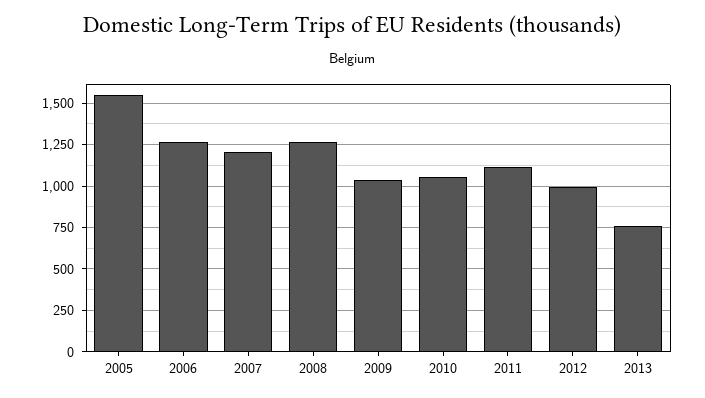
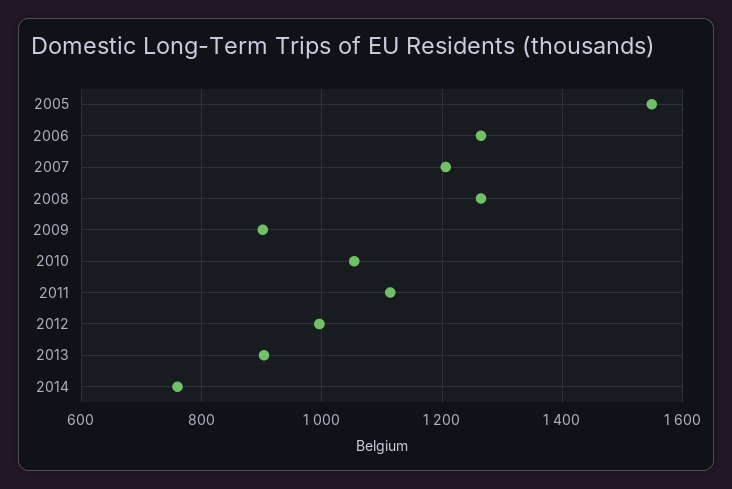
2009: 1050 -> 900
2013: 750 -> 900
2014: none -> 760

